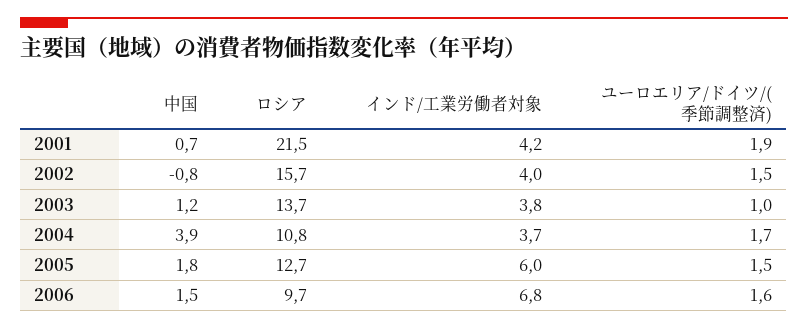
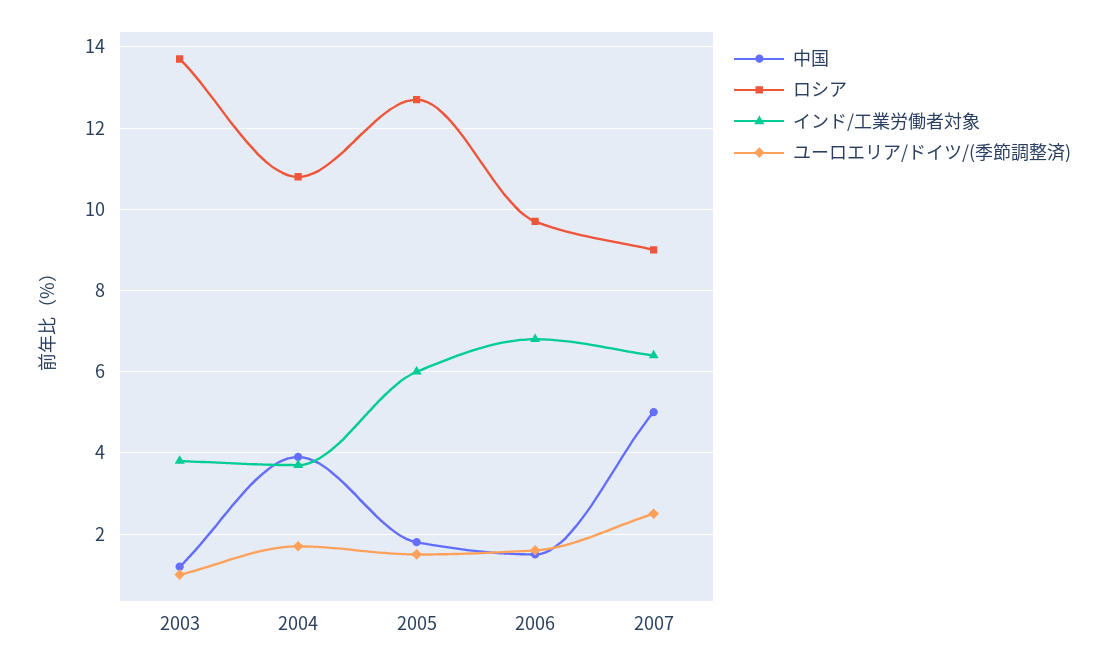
中国, 2001: 0.7 -> none
ロシア, 2001: 21.5 -> none
インド/工業労働者対象, 2001: 4.2 -> none
ユーロエリア/ドイツ/(季節調整済), 2001: 1.9 -> none
中国, 2002: -0.8 -> none
ロシア, 2002: 15.7 -> none
インド/工業労働者対象, 2002: 4 -> none
ユーロエリア/ドイツ/(季節調整済), 2002: 1.5 -> none
中国, 2007: none -> 5
ロシア, 2007: none -> 9
インド/工業労働者対象, 2007: none -> 6.5
ユーロエリア/ドイツ/(季節調整済), 2007: none -> 2.5

